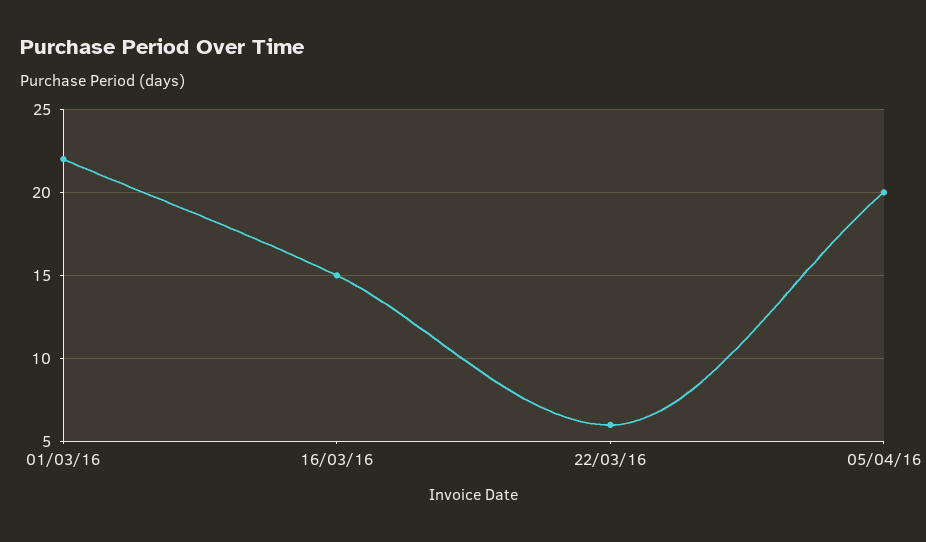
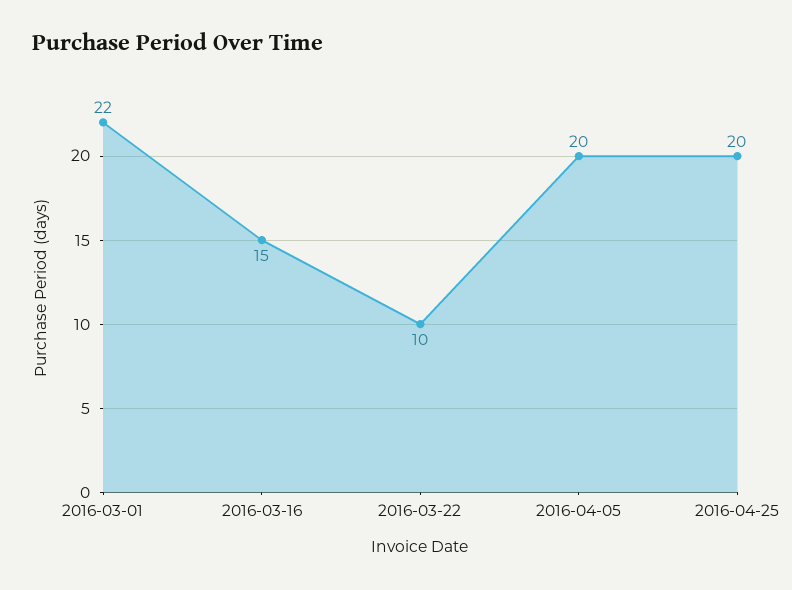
22/03/16: 6 -> 10
2016-04-25: none -> 20

